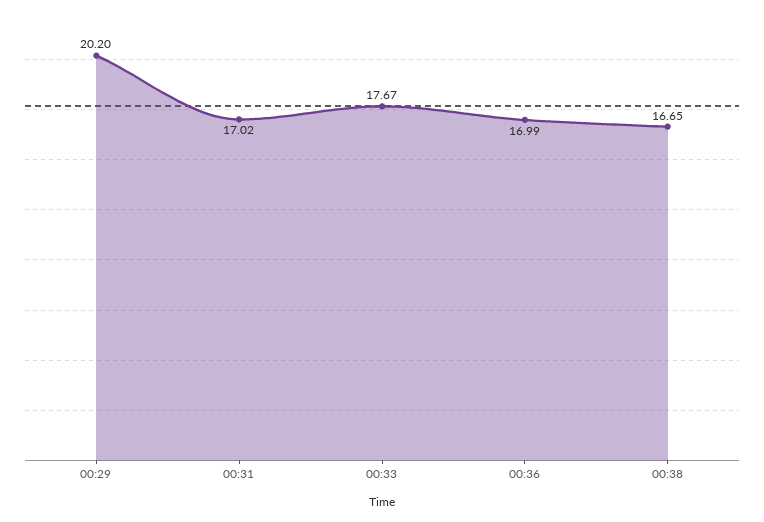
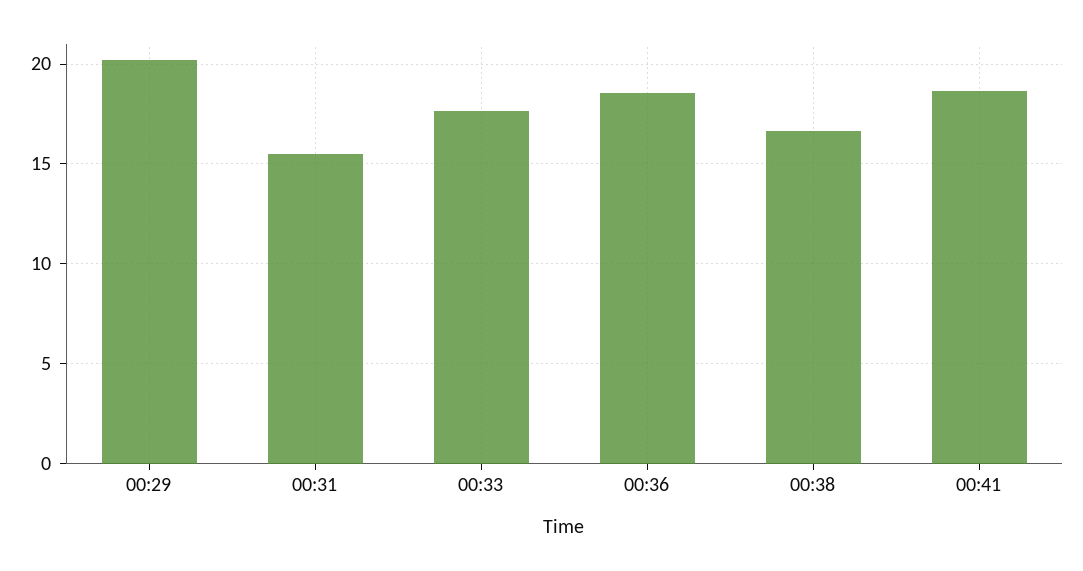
00:31: 17.02 -> 15.5
00:36: 16.99 -> 18.5
00:41: none -> 18.5

